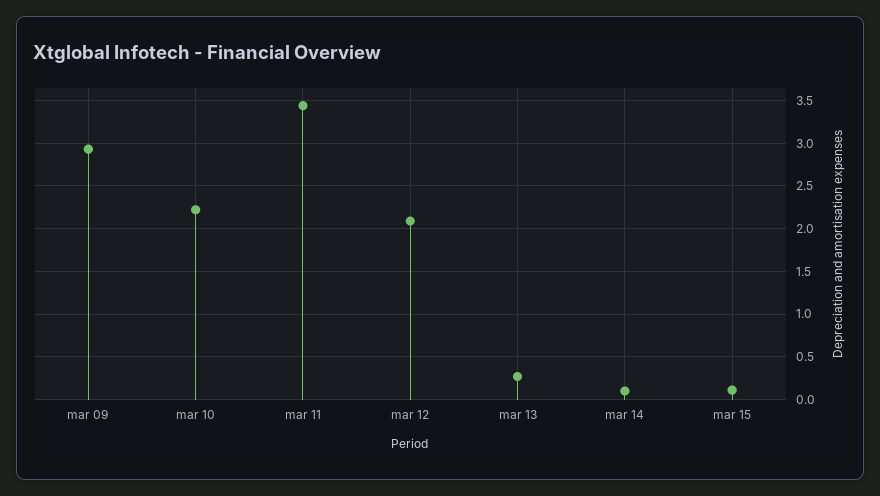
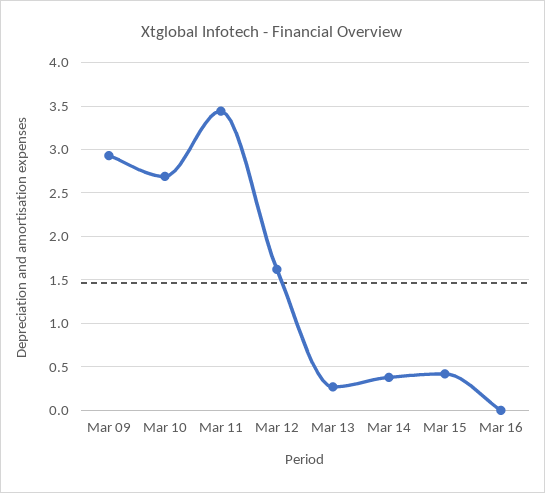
mar 10: 2.2 -> 2.7
mar 12: 2.1 -> 1.6
mar 14: 0.1 -> 0.4
mar 15: 0.1 -> 0.4
Mar 16: none -> 0

